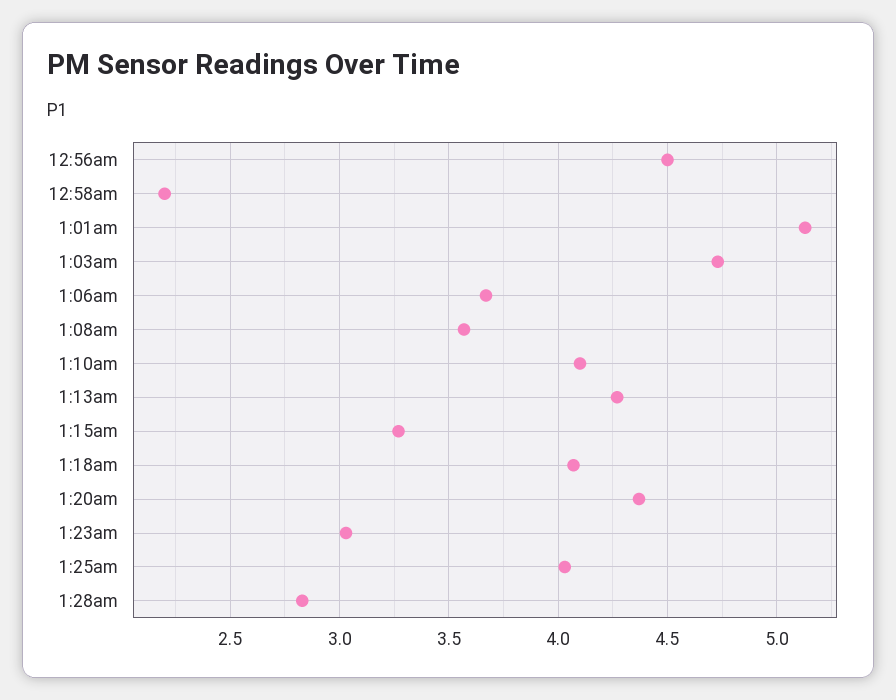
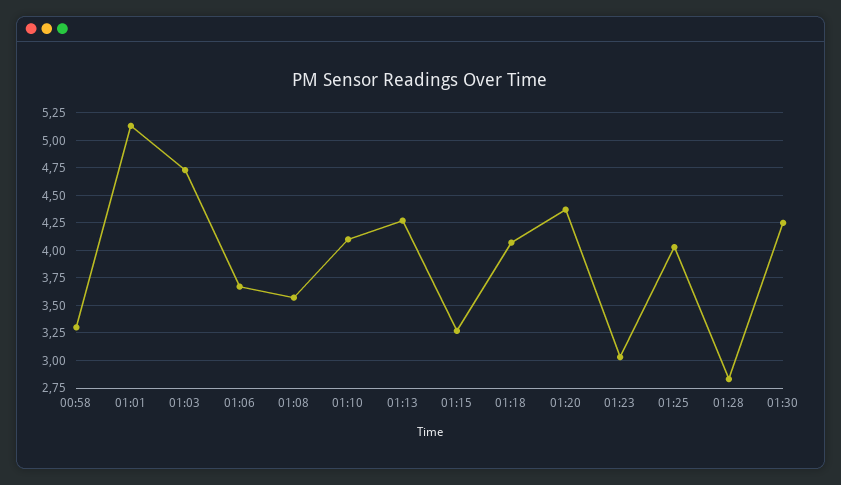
12:56am: 4.5 -> none
12:58am: 2.2 -> 3.25
01:30: none -> 4.25

